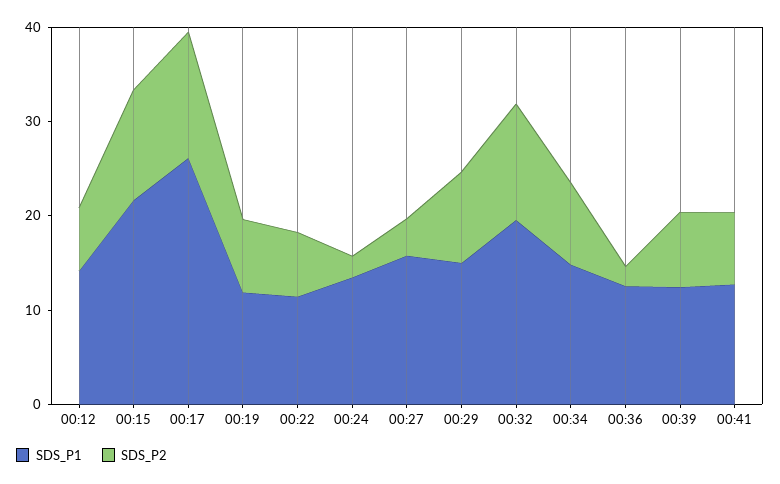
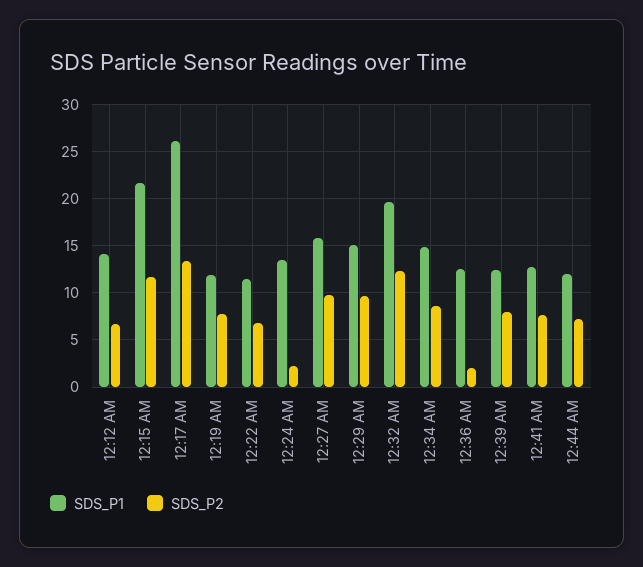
SDS_P2, 00:27: 4 -> 10
SDS_P1, 12:44 AM: none -> 12
SDS_P2, 12:44 AM: none -> 7

